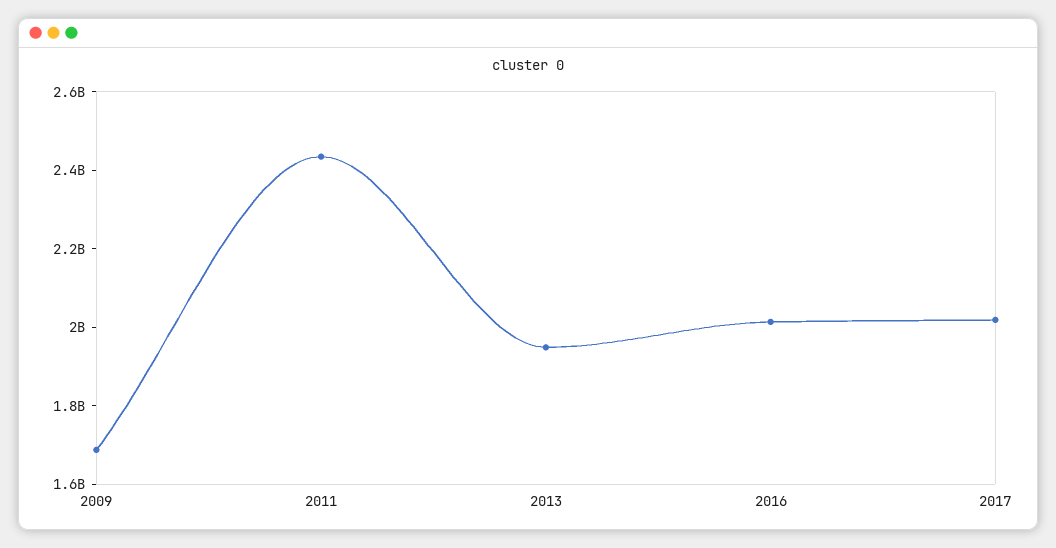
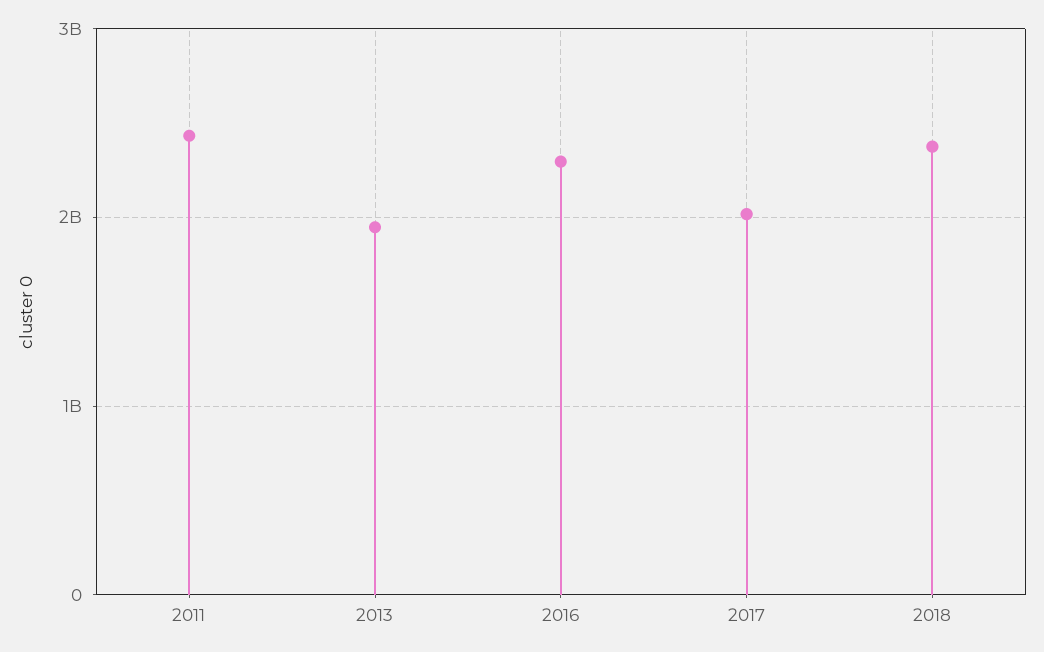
2009: 1700000000 -> none
2016: 2000000000 -> 2300000000
2018: none -> 2400000000

